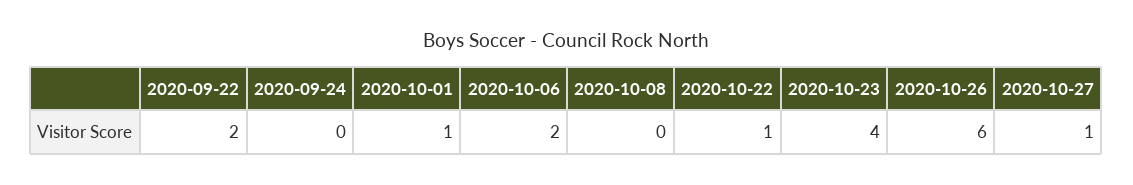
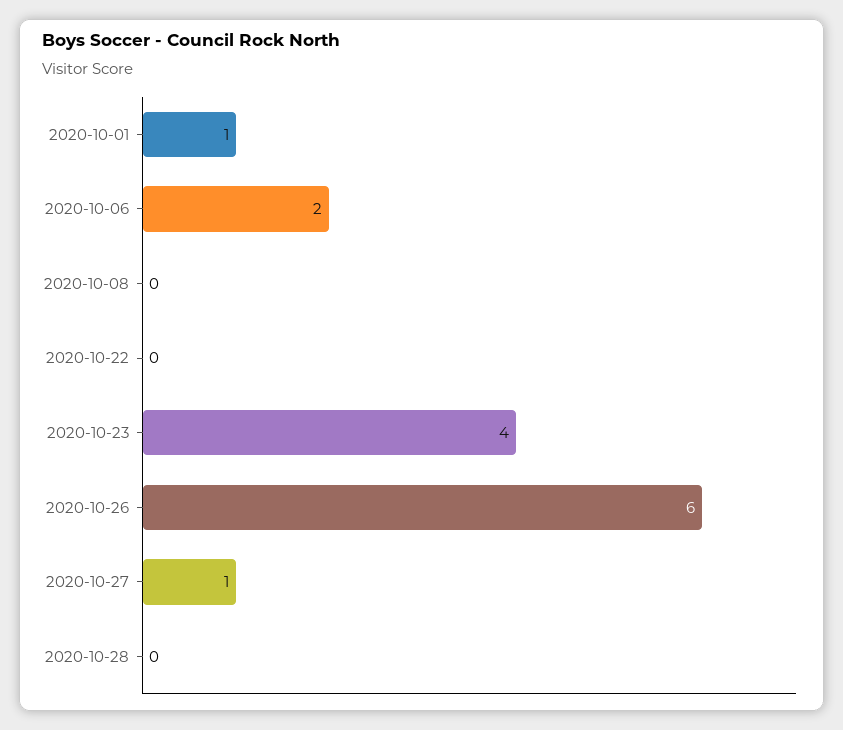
2020-09-22: 2 -> none
2020-09-24: 0 -> none
2020-10-22: 1 -> 0
2020-10-28: none -> 0

